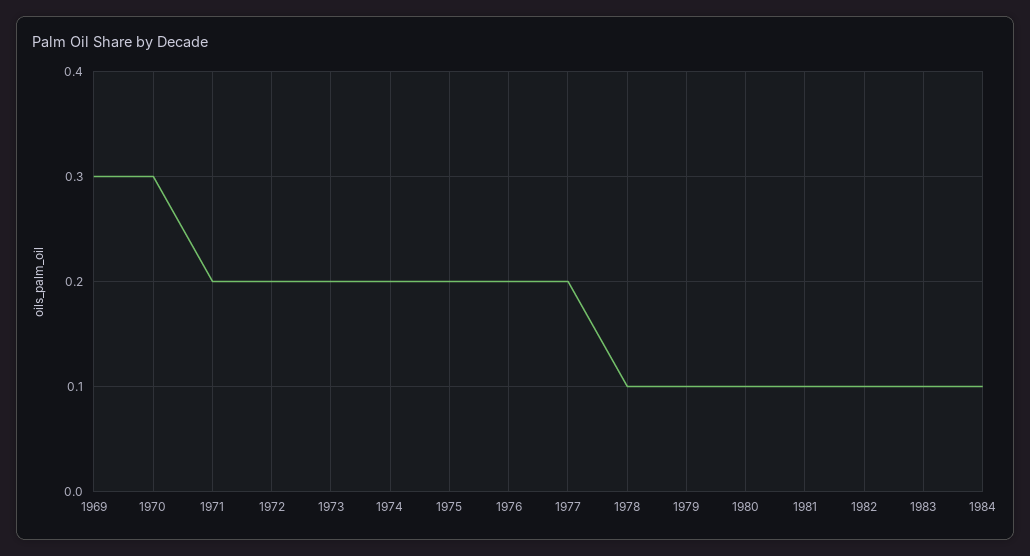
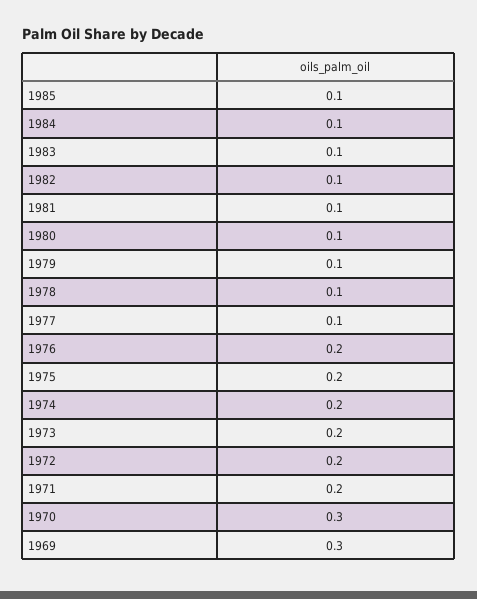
1977: 0.2 -> 0.1
1985: none -> 0.1

